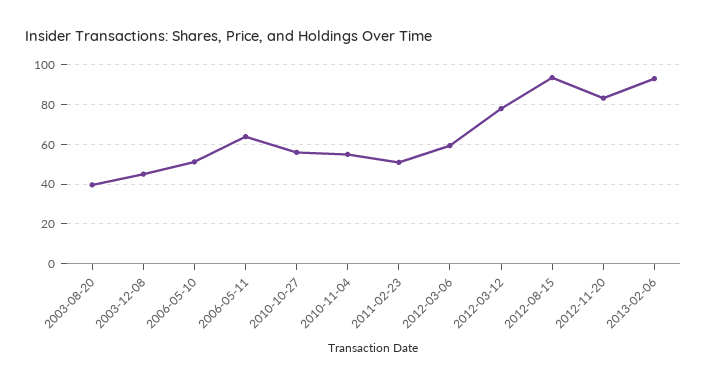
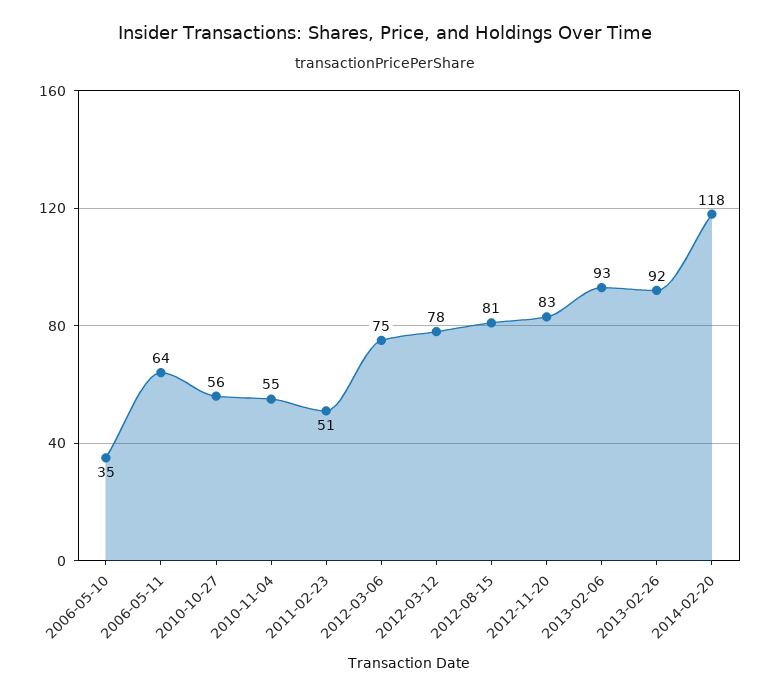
2003-08-20: 40 -> none
2003-12-08: 45 -> none
2006-05-10: 50 -> 35
2012-03-06: 60 -> 75
2012-08-15: 95 -> 81
2013-02-26: none -> 92
2014-02-20: none -> 118

